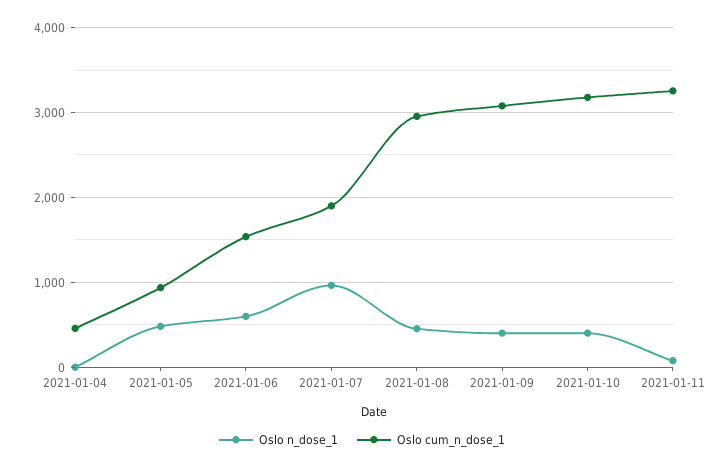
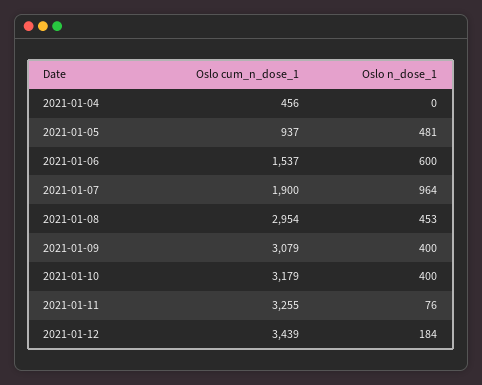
Oslo cum_n_dose_1, 2021-01-12: none -> 3439
Oslo n_dose_1, 2021-01-12: none -> 184

